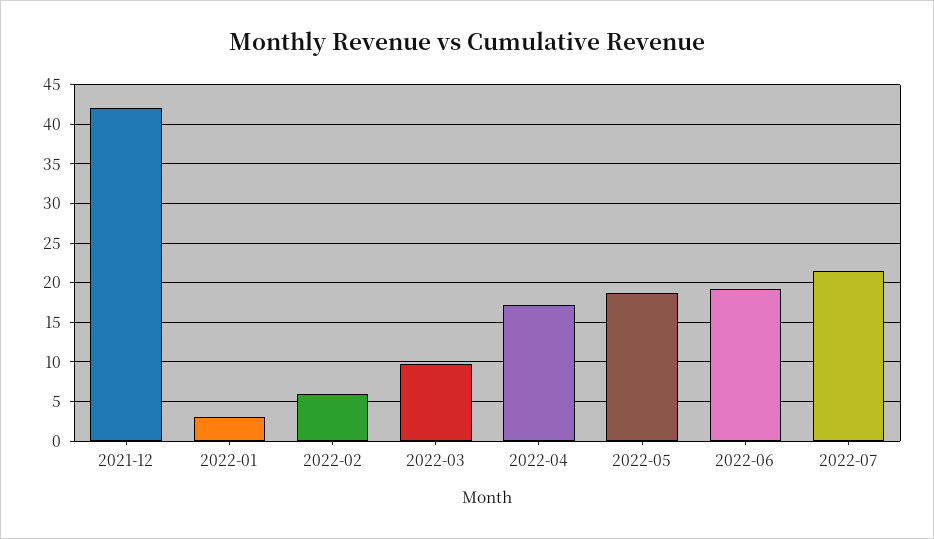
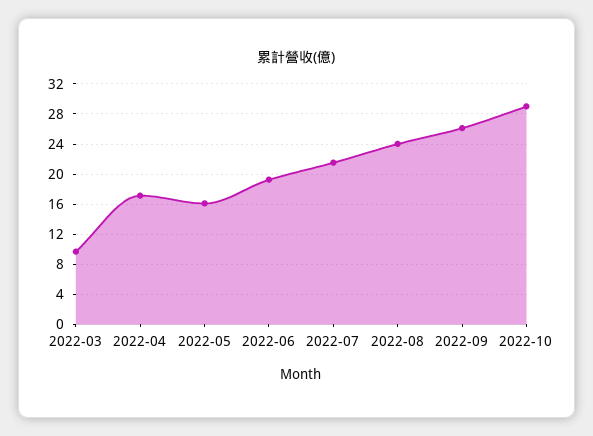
2021-12: 42 -> none
2022-01: 3 -> none
2022-02: 6 -> none
2022-05: 19 -> 16
2022-08: none -> 24
2022-09: none -> 26
2022-10: none -> 29

